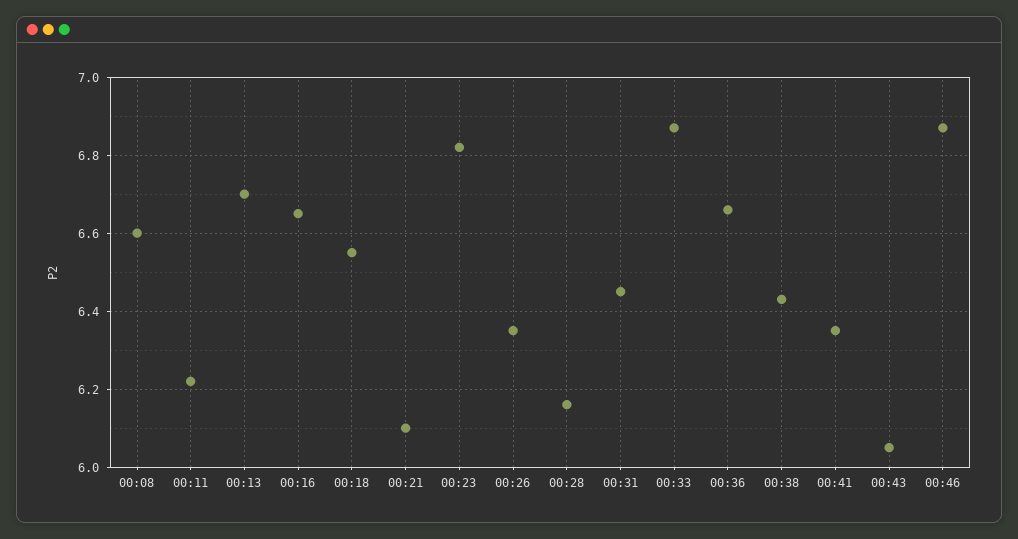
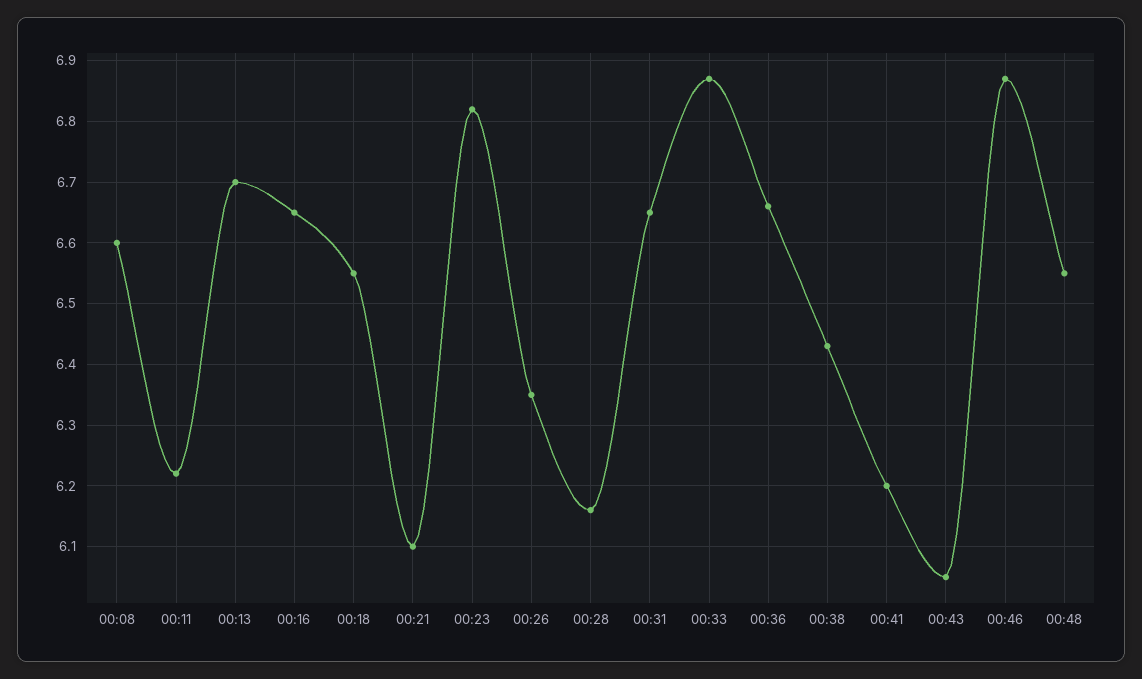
00:31: 6.45 -> 6.65
00:41: 6.35 -> 6.2
00:48: none -> 6.55

